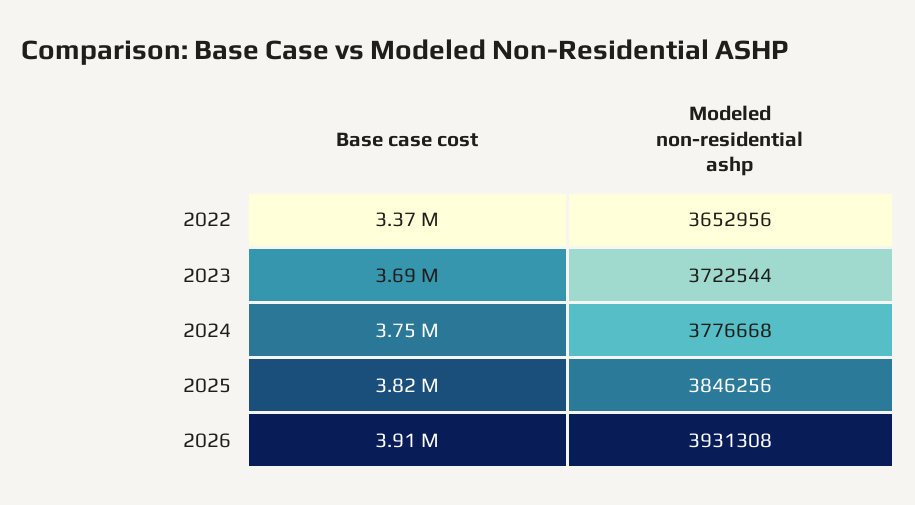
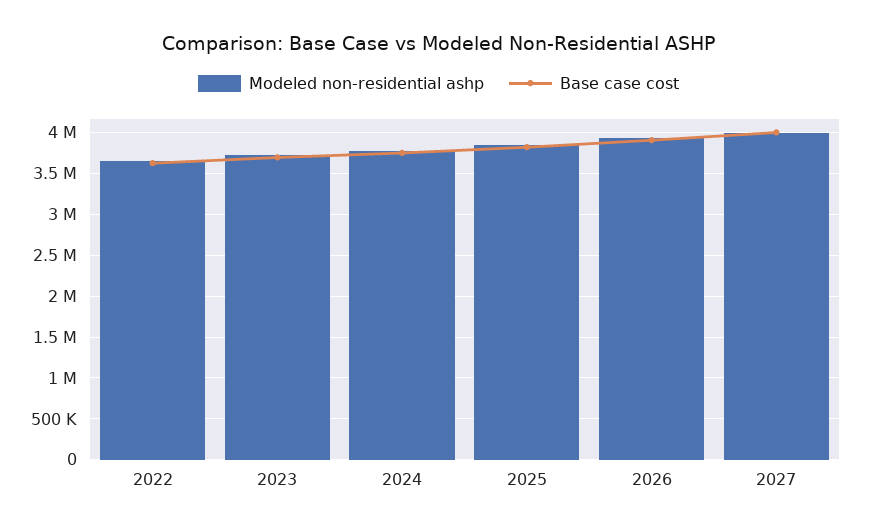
Base case cost, 2022: 3370000 -> 3600000
Modeled non-residential ashp, 2027: none -> 4000000
Base case cost, 2027: none -> 4000000

